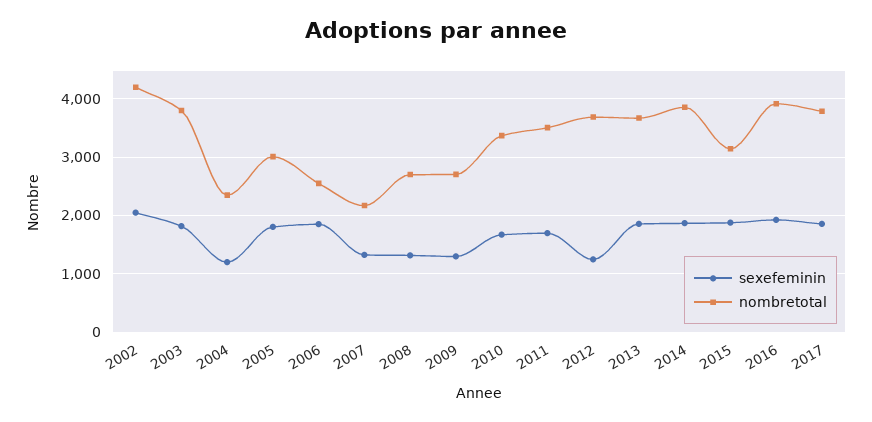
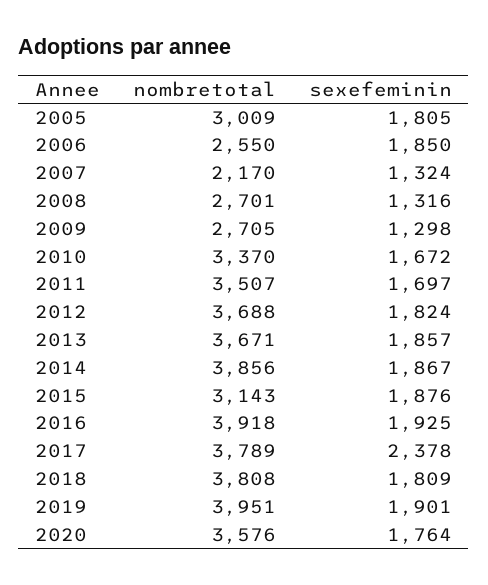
sexefeminin, 2002: 2000 -> none
nombretotal, 2002: 4200 -> none
sexefeminin, 2003: 1800 -> none
nombretotal, 2003: 3800 -> none
sexefeminin, 2004: 1200 -> none
nombretotal, 2004: 2400 -> none
sexefeminin, 2012: 1200 -> 1824
sexefeminin, 2017: 1800 -> 2378
nombretotal, 2018: none -> 3808
sexefeminin, 2018: none -> 1809
nombretotal, 2019: none -> 3951
sexefeminin, 2019: none -> 1901
nombretotal, 2020: none -> 3576
sexefeminin, 2020: none -> 1764

